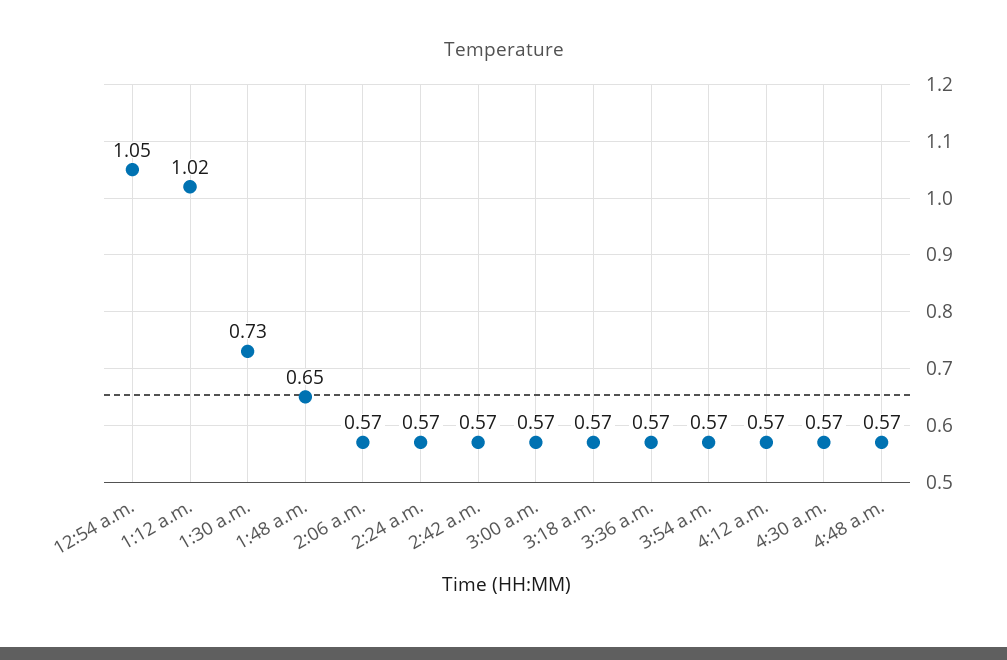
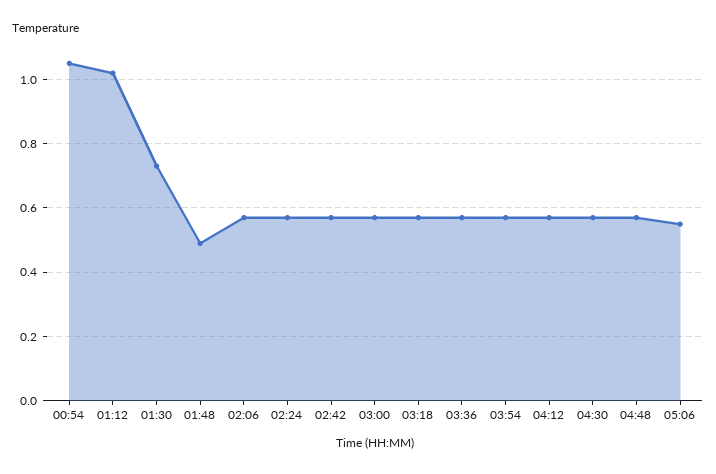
1:48 a.m.: 0.65 -> 0.5
05:06: none -> 0.55

